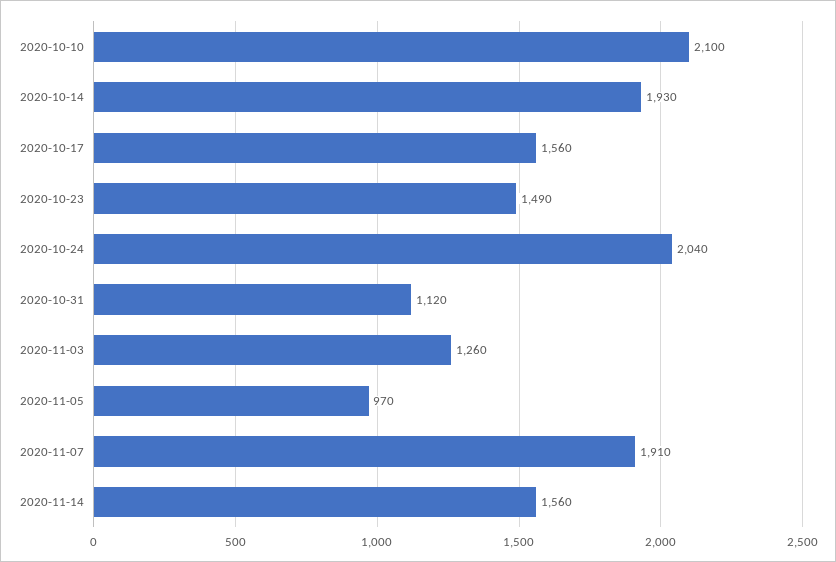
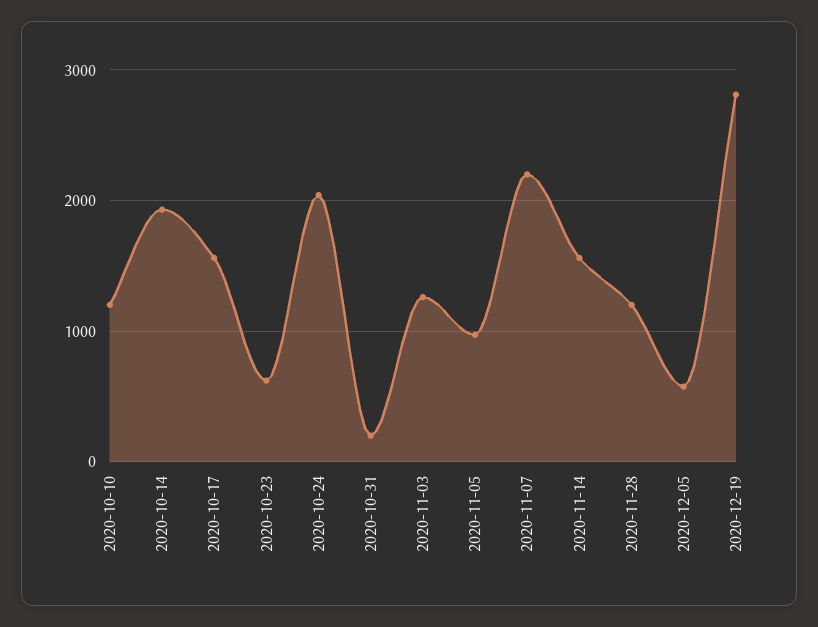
2020-10-10: 2100 -> 1200
2020-10-23: 1490 -> 600
2020-10-31: 1120 -> 200
2020-11-07: 1910 -> 2200
2020-11-28: none -> 1200
2020-12-05: none -> 600
2020-12-19: none -> 2800

